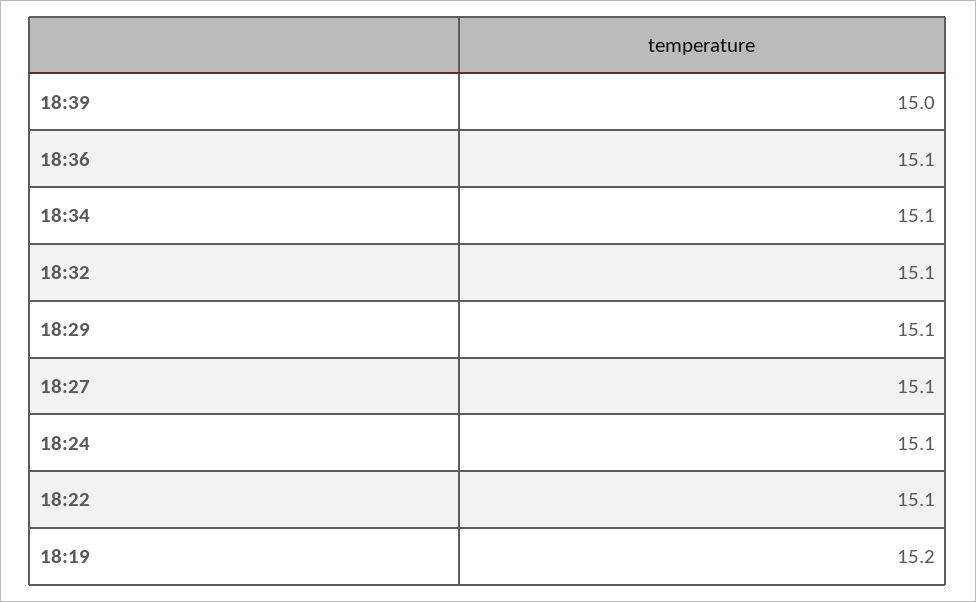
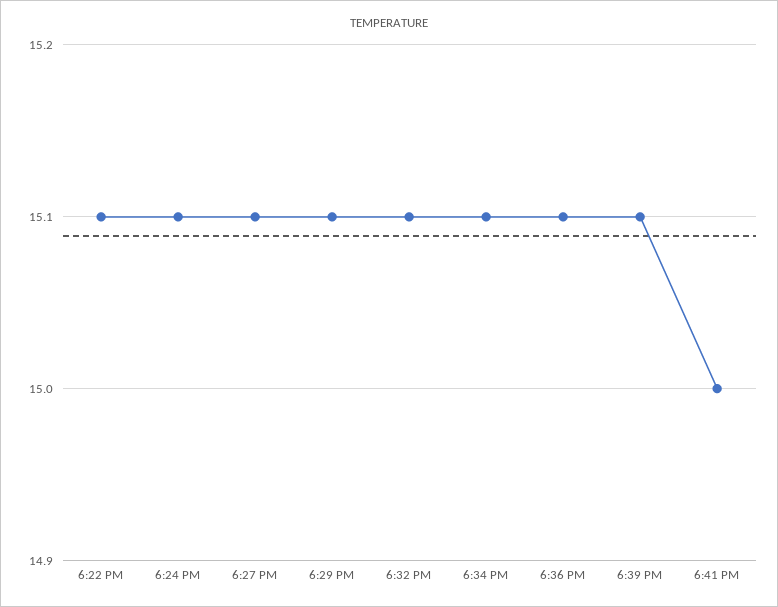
18:39: 15 -> 15.1
18:19: 15.2 -> none
6:41 PM: none -> 15

